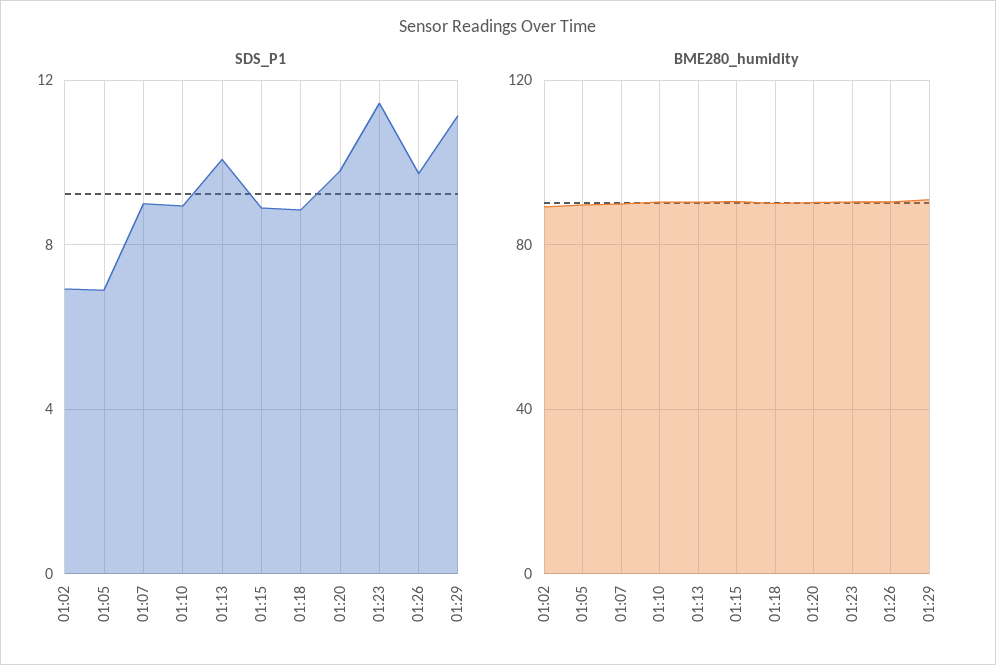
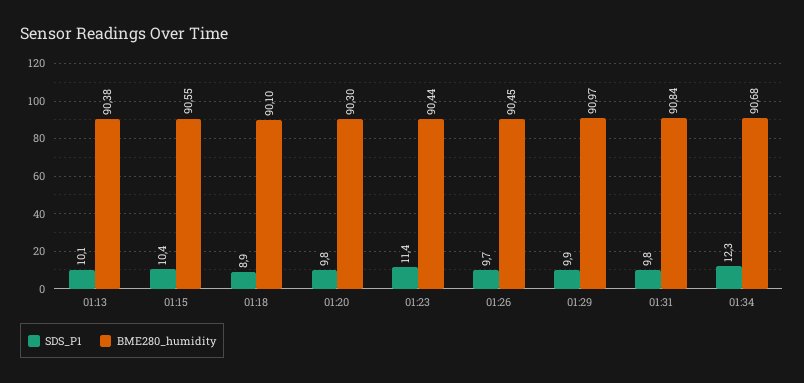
SDS_P1, 01:02: 7 -> none
SDS_P1, 01:05: 7 -> none
SDS_P1, 01:07: 9 -> none
SDS_P1, 01:10: 9 -> none
SDS_P1, 01:15: 9 -> 10.4
SDS_P1, 01:29: 11 -> 9.9
BME280_humidity, 01:02: 90 -> none
BME280_humidity, 01:05: 90 -> none
BME280_humidity, 01:07: 90 -> none
BME280_humidity, 01:10: 90 -> none
SDS_P1, 01:31: none -> 9.8
BME280_humidity, 01:31: none -> 90.84
SDS_P1, 01:34: none -> 12.3
BME280_humidity, 01:34: none -> 90.68

